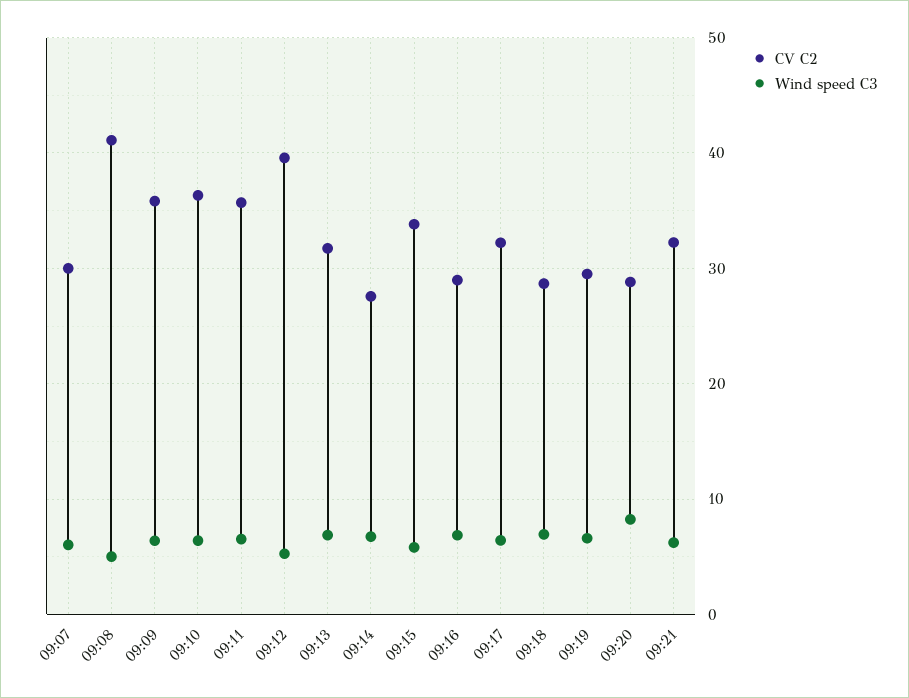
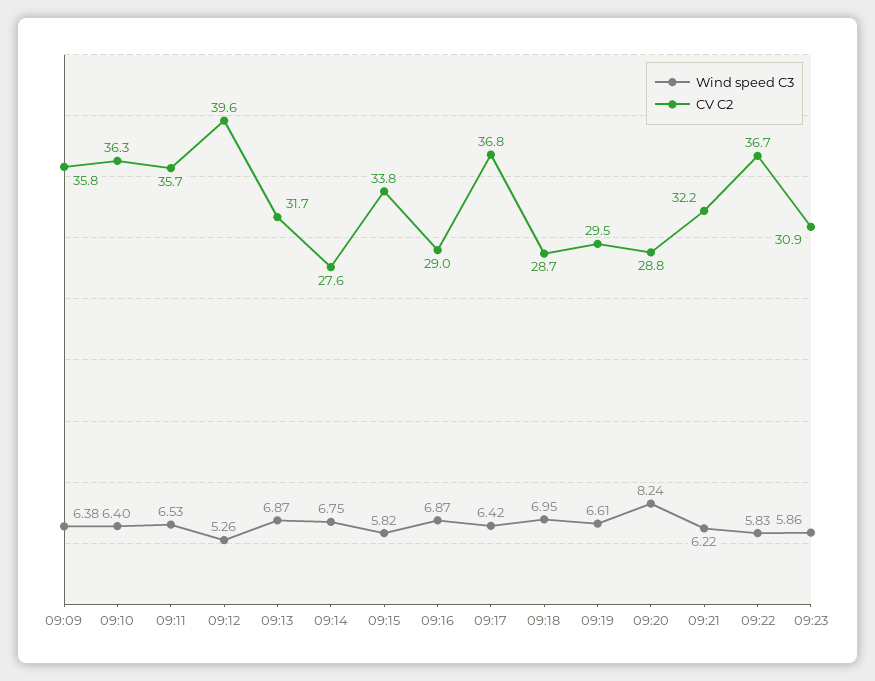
CV C2, 09:07: 30 -> none
Wind speed C3, 09:07: 6 -> none
CV C2, 09:08: 41 -> none
Wind speed C3, 09:08: 5 -> none
CV C2, 09:17: 32 -> 36.8
Wind speed C3, 09:22: none -> 5.83
CV C2, 09:22: none -> 36.7
Wind speed C3, 09:23: none -> 5.86
CV C2, 09:23: none -> 30.9

